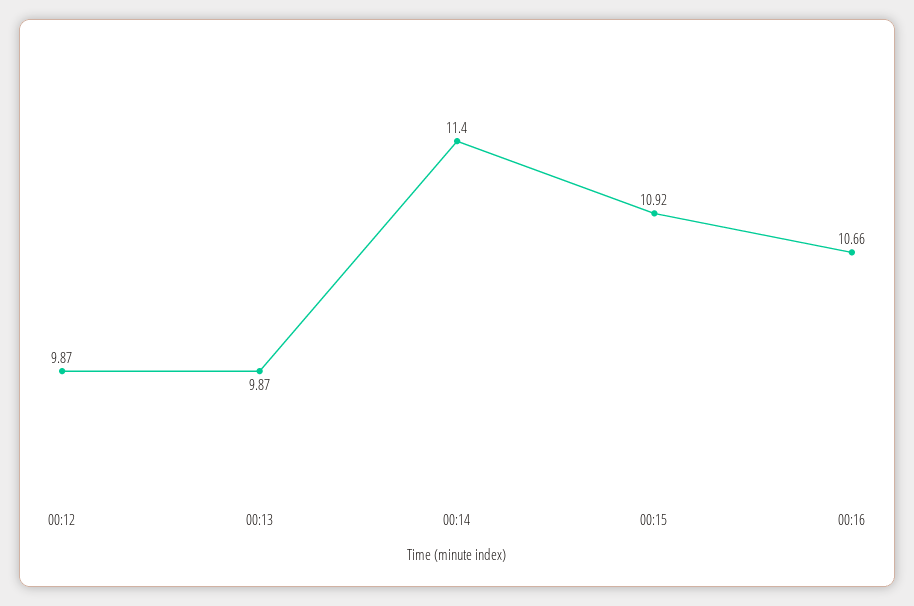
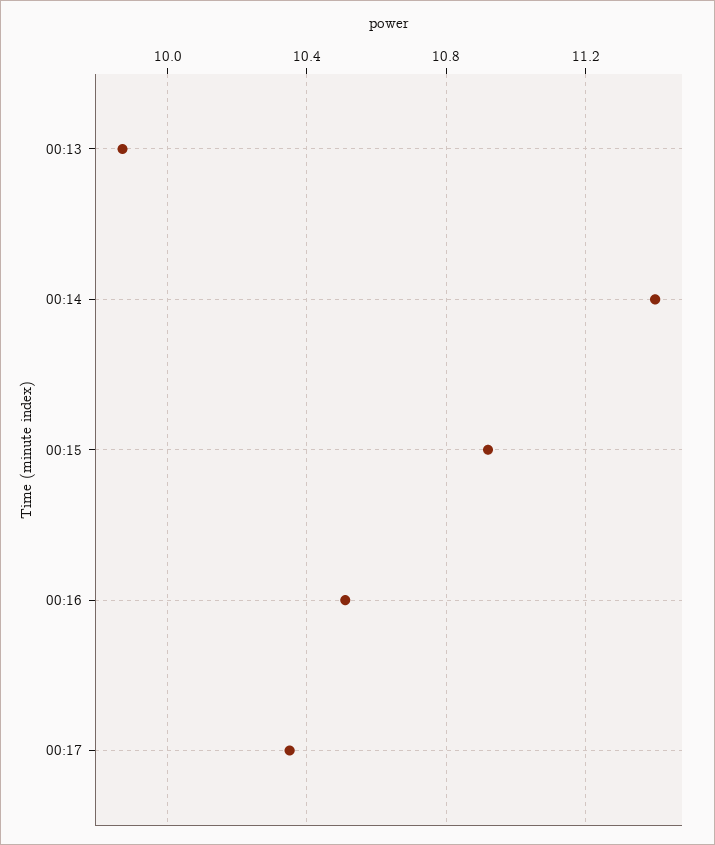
00:12: 9.87 -> none
00:16: 10.66 -> 10.5
00:17: none -> 10.35

